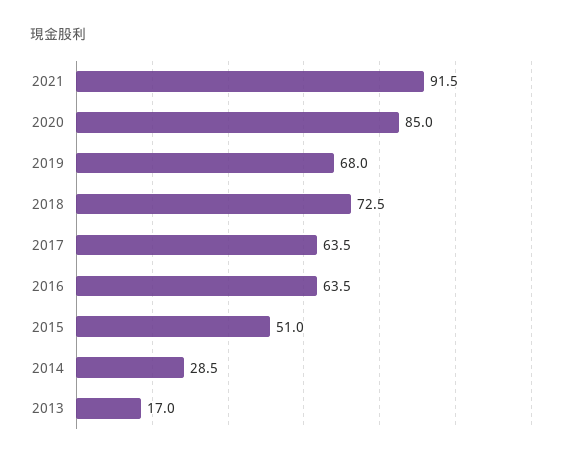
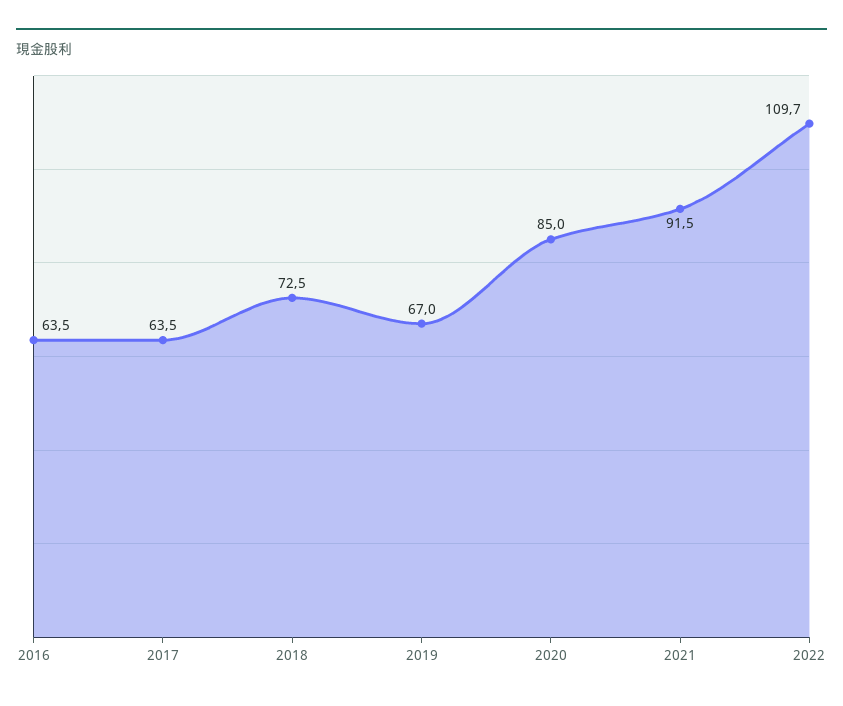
2019: 68 -> 67
2015: 51 -> none
2014: 28.5 -> none
2013: 17 -> none
2022: none -> 109.7

